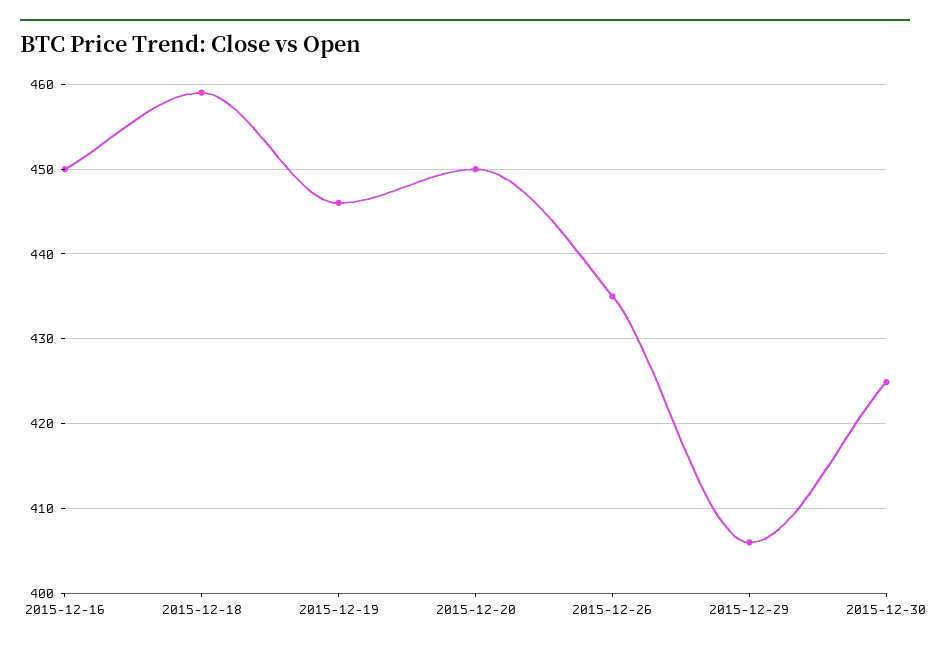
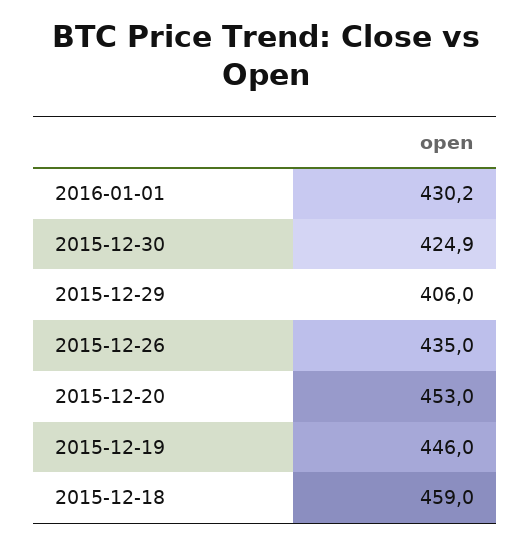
2015-12-16: 450 -> none
2015-12-20: 450 -> 453
2016-01-01: none -> 430.2

